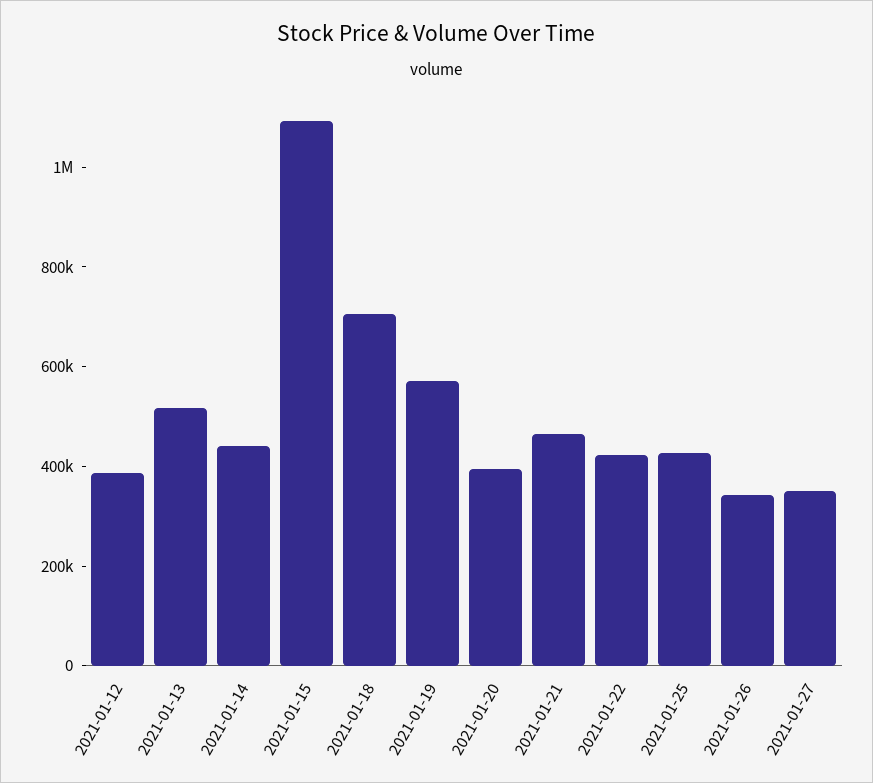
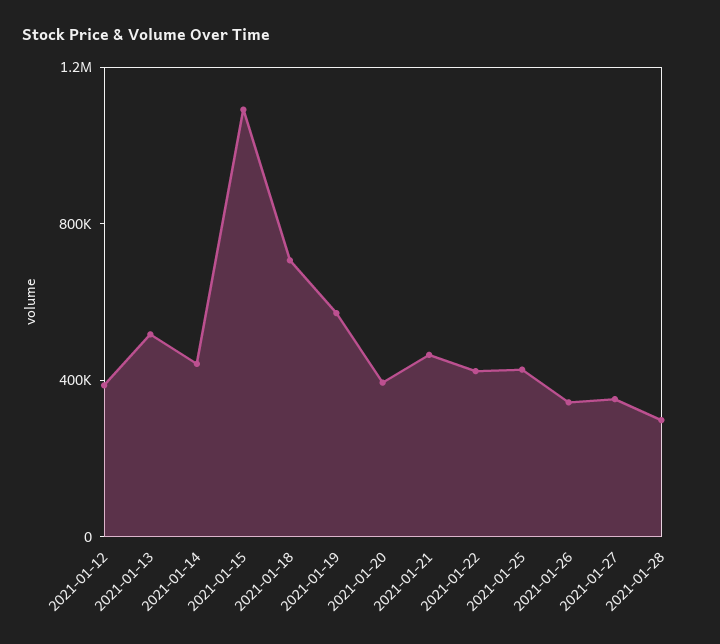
2021-01-28: none -> 300000

